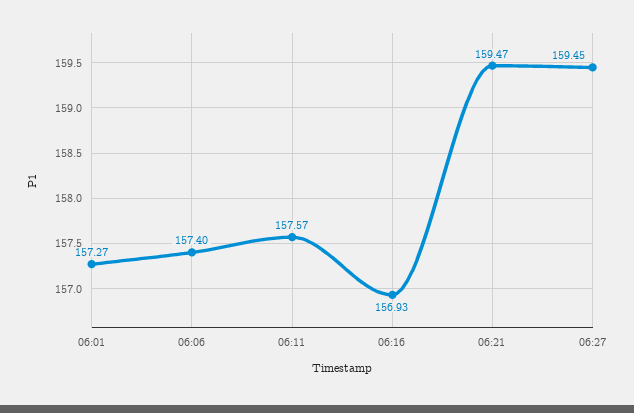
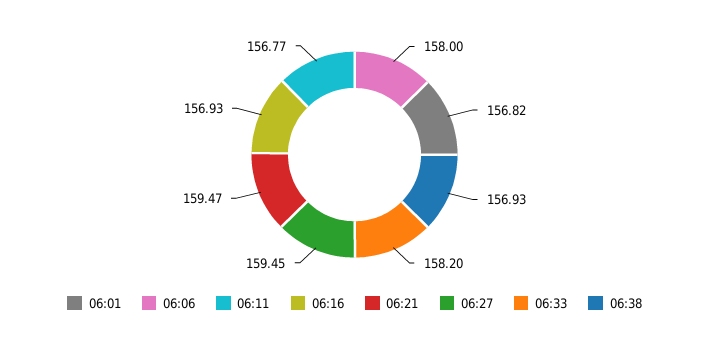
06:01: 157.27 -> 156.82
06:06: 157.4 -> 158
06:11: 157.57 -> 156.77
06:33: none -> 158.2
06:38: none -> 156.93

